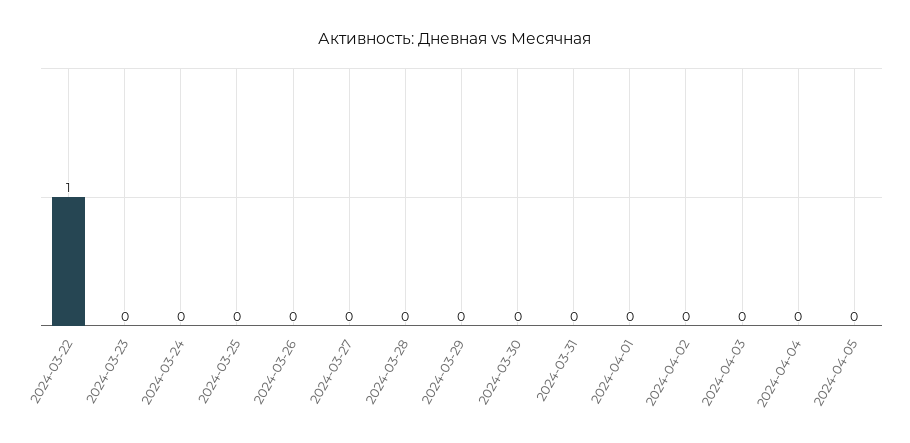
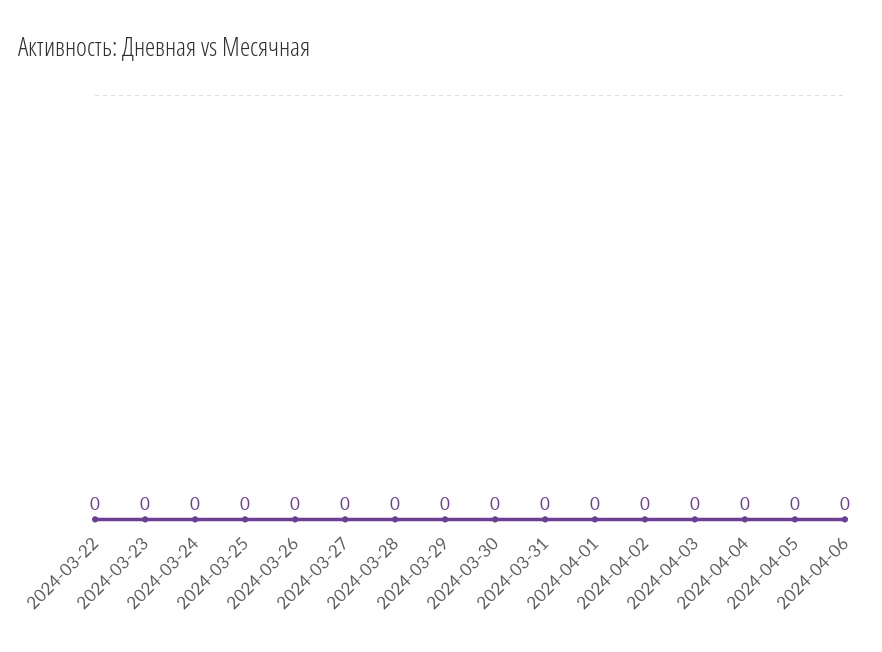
2024-03-22: 1 -> 0
2024-04-06: none -> 0

